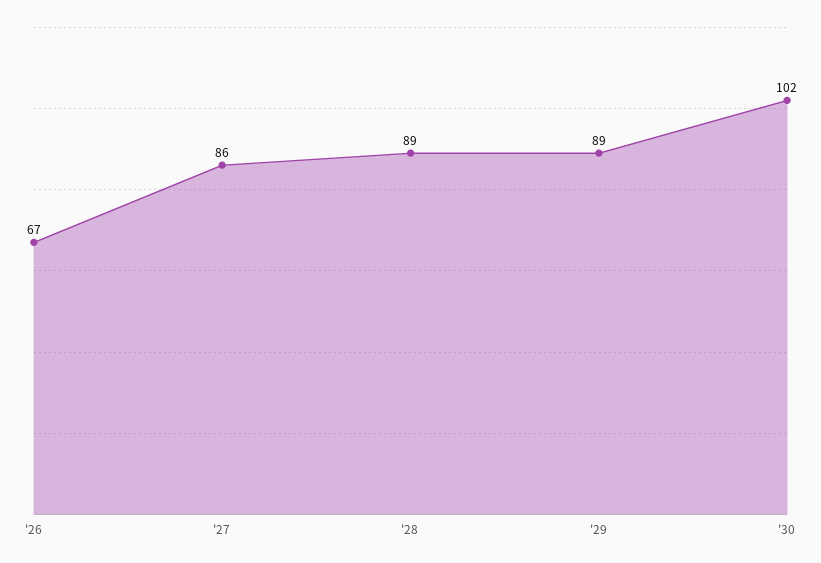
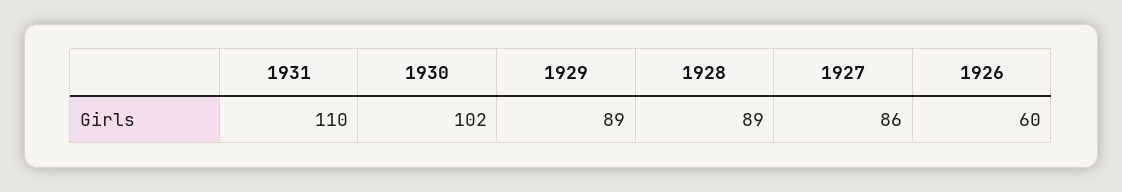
'26: 67 -> 60
1931: none -> 110

